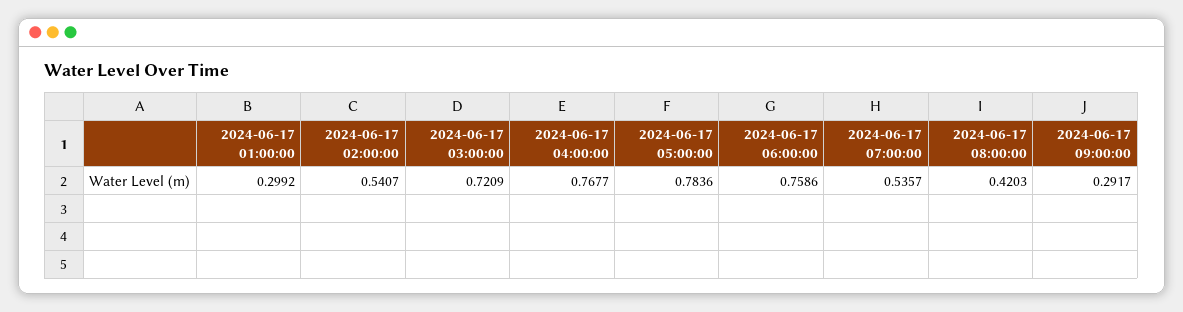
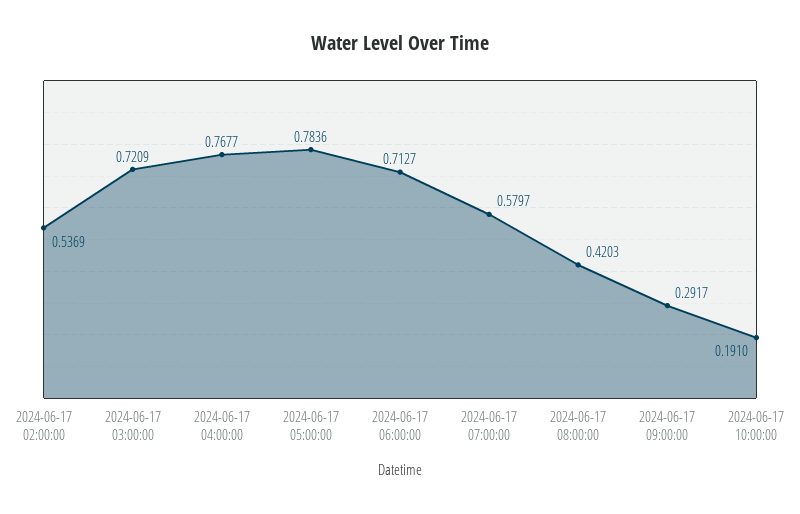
2024-06-17 01:00:00: 0.2992 -> none
2024-06-17 02:00:00: 0.5407 -> 0.5369
2024-06-17 06:00:00: 0.7586 -> 0.7127
2024-06-17 07:00:00: 0.5357 -> 0.5797
2024-06-17 10:00:00: none -> 0.191

